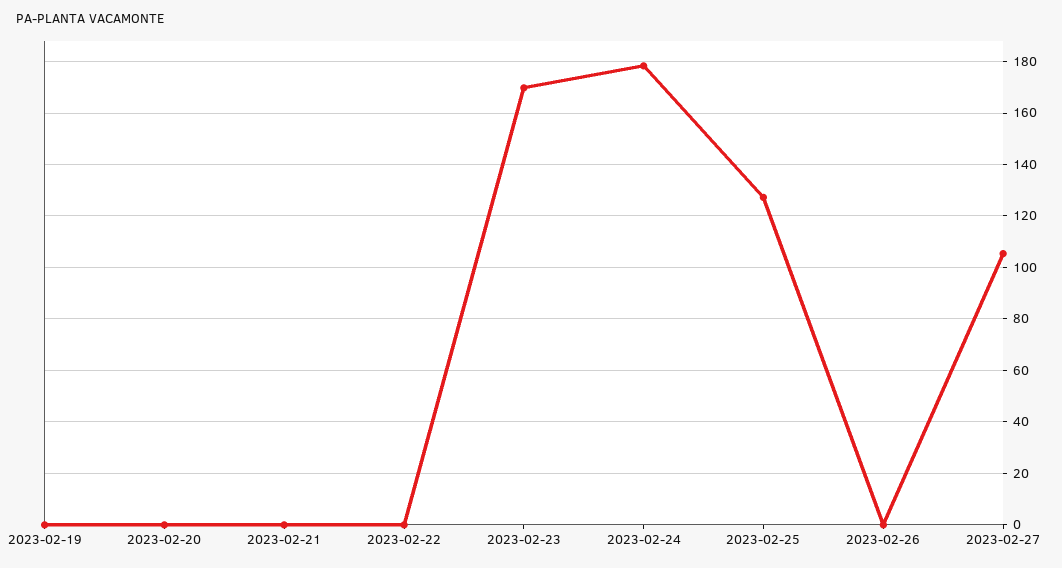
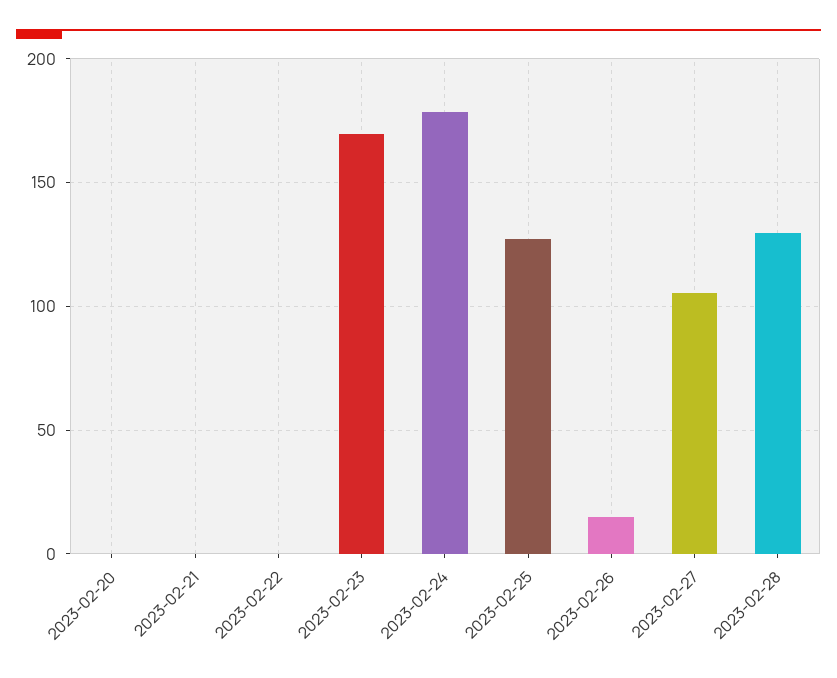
2023-02-19: 0 -> none
2023-02-26: 0 -> 15
2023-02-28: none -> 130

